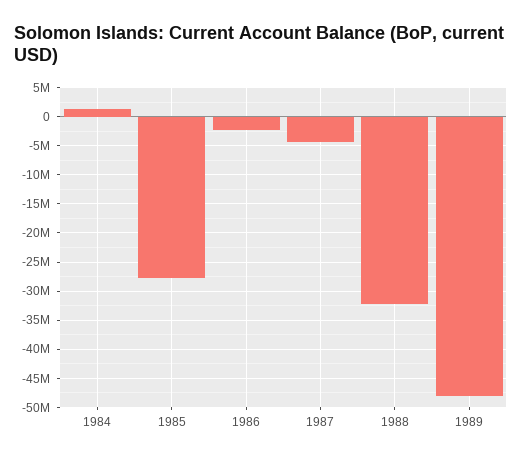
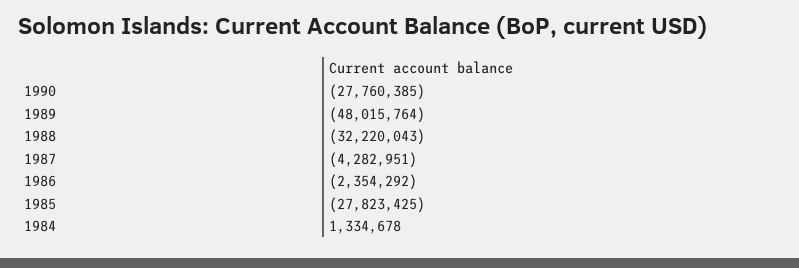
1990: none -> -27760385

